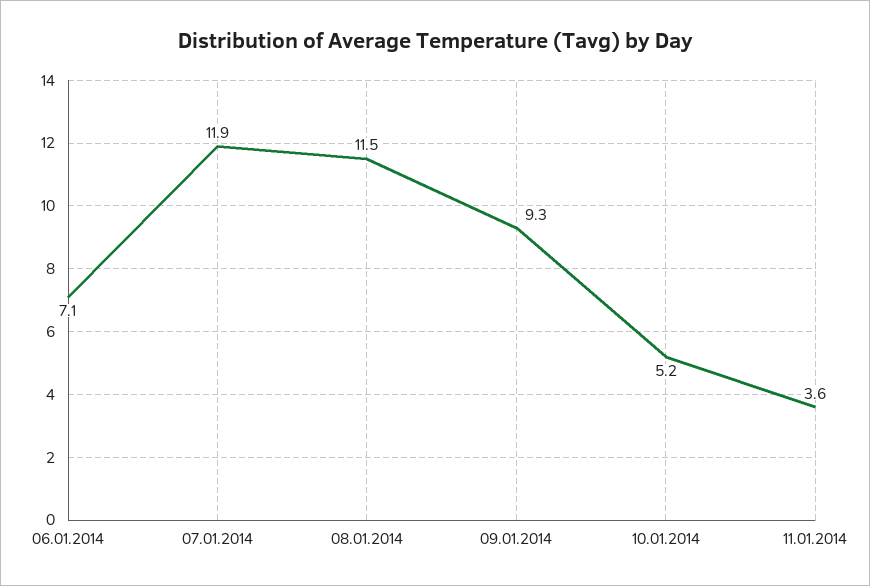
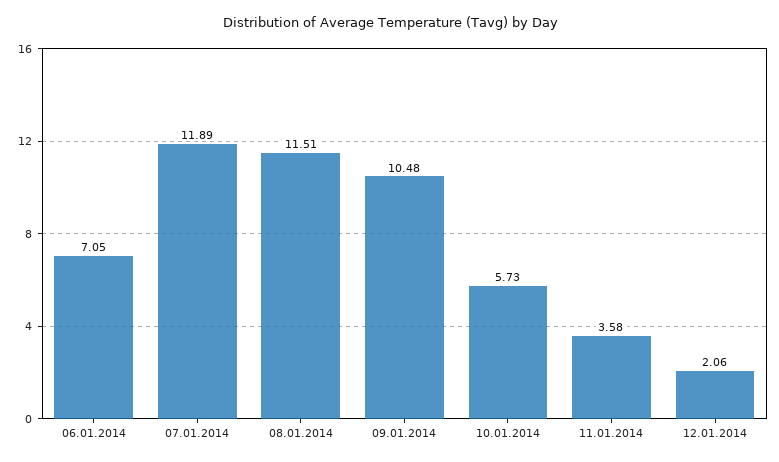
09.01.2014: 9.3 -> 10.48
10.01.2014: 5.2 -> 5.73
12.01.2014: none -> 2.06

